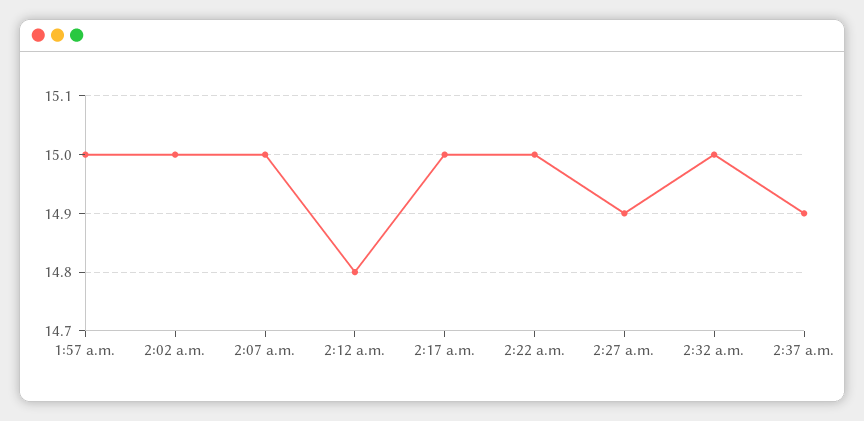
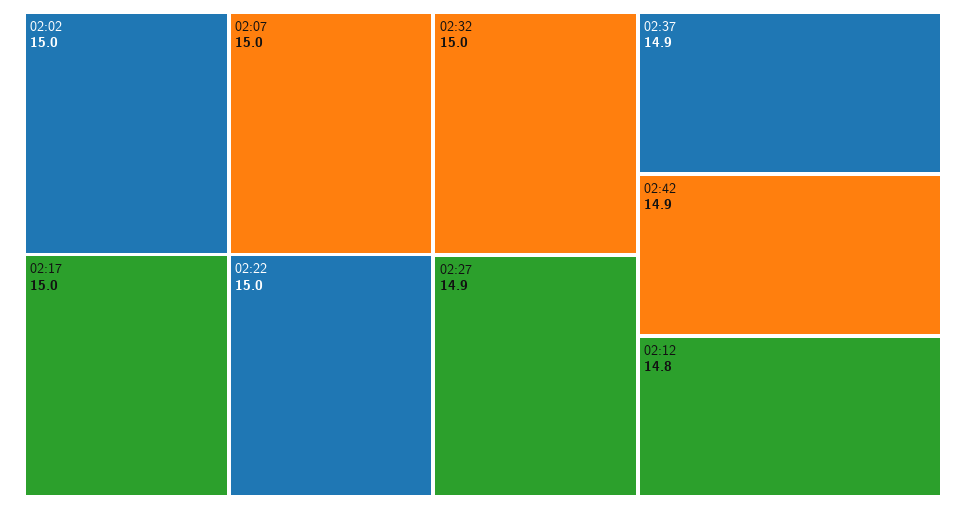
1:57 a.m.: 15 -> none
02:42: none -> 14.9

